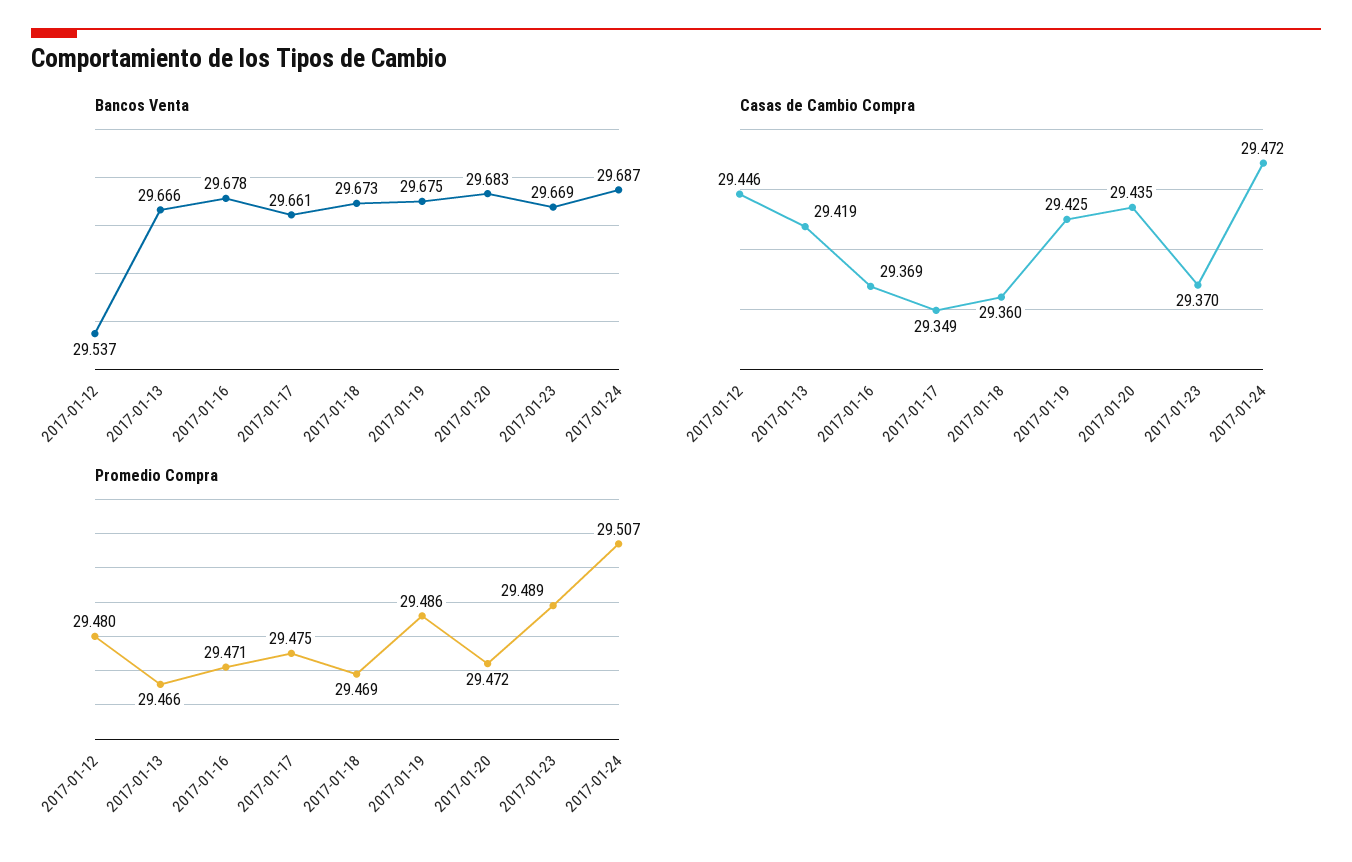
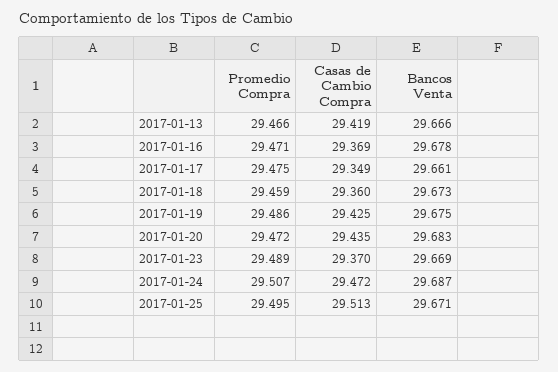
Bancos Venta, 2017-01-12: 29.537 -> none
Casas de Cambio Compra, 2017-01-12: 29.446 -> none
Promedio Compra, 2017-01-12: 29.48 -> none
Promedio Compra, 2017-01-18: 29.469 -> 29.459
Promedio Compra, 2017-01-25: none -> 29.495
Casas de Cambio Compra, 2017-01-25: none -> 29.513
Bancos Venta, 2017-01-25: none -> 29.671

